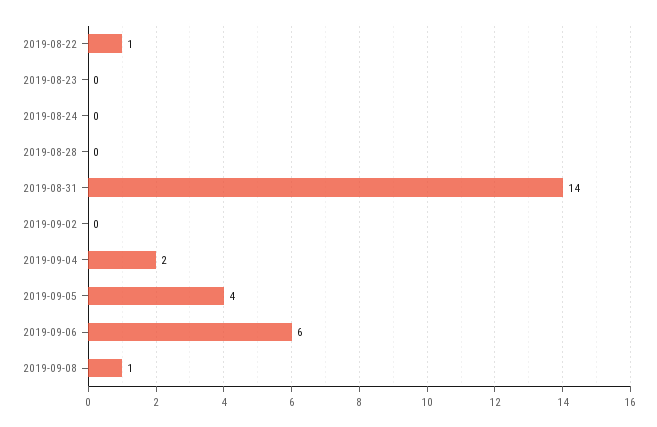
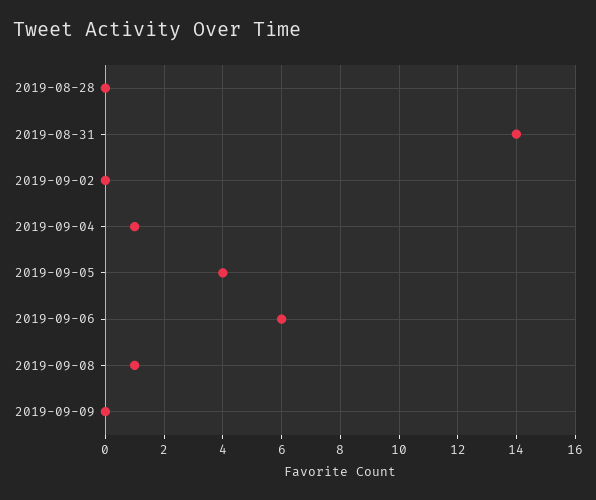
2019-08-22: 1 -> none
2019-08-23: 0 -> none
2019-08-24: 0 -> none
2019-09-04: 2 -> 1
2019-09-09: none -> 0

